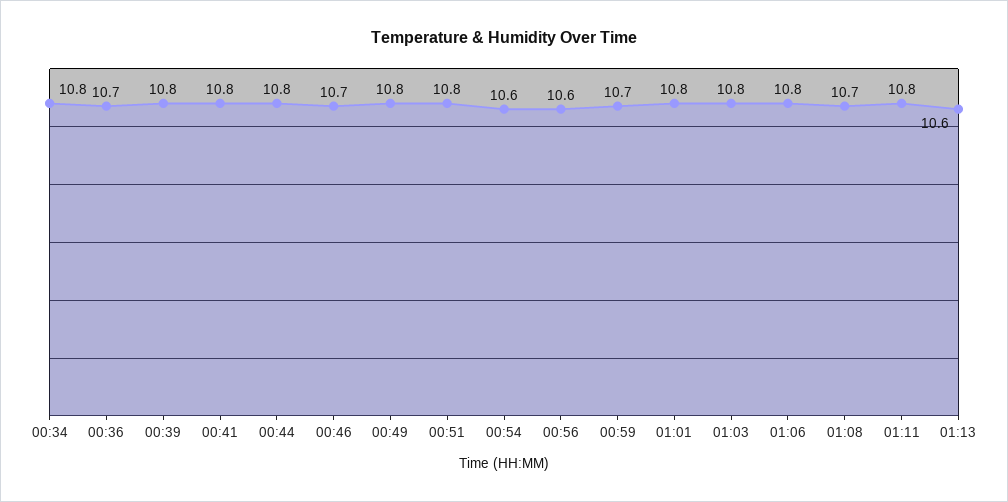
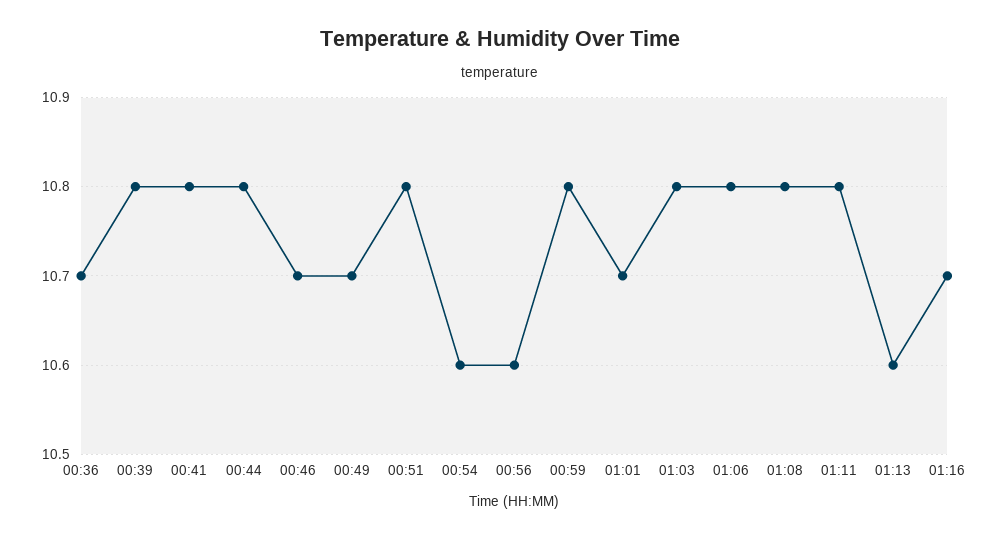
00:34: 10.8 -> none
00:49: 10.8 -> 10.7
00:59: 10.7 -> 10.8
01:01: 10.8 -> 10.7
01:08: 10.7 -> 10.8
01:16: none -> 10.7

